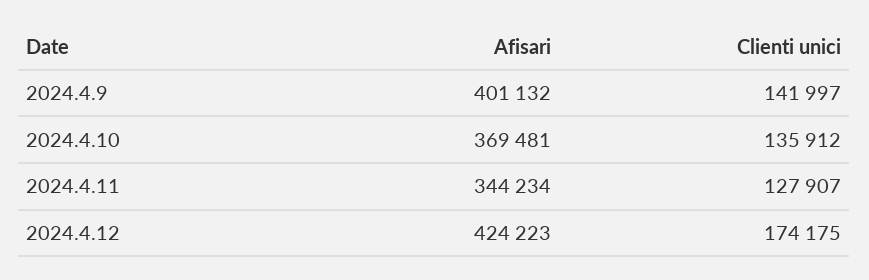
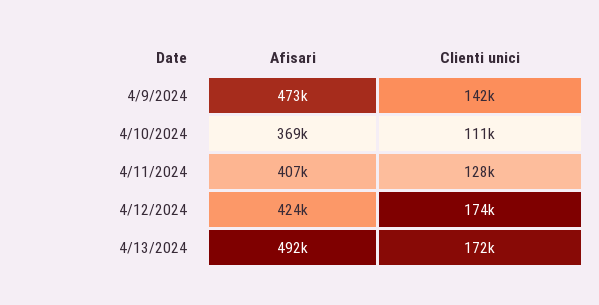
Afisari, 2024.4.9: 401132 -> 473000
Clienti unici, 2024.4.10: 135912 -> 111000
Afisari, 2024.4.11: 344234 -> 407000
Afisari, 4/13/2024: none -> 492000
Clienti unici, 4/13/2024: none -> 172000

